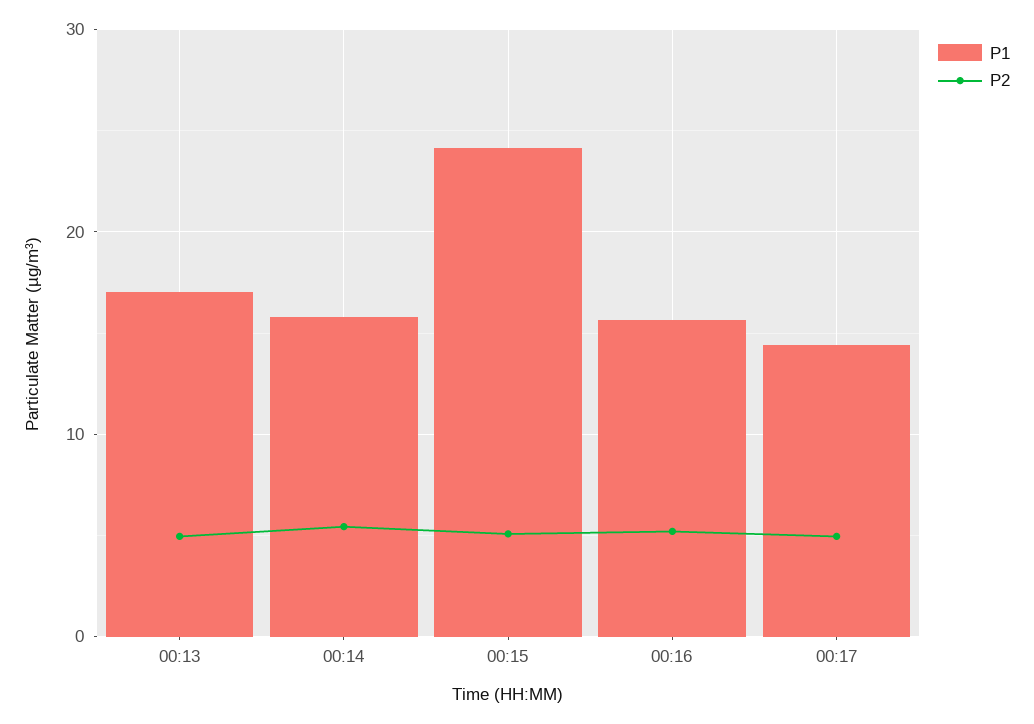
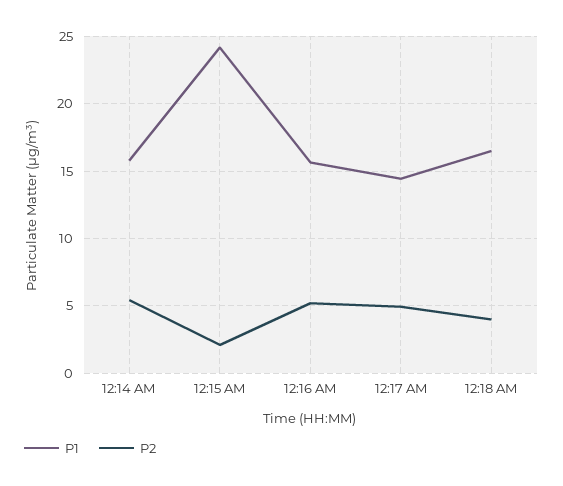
P1, 00:13: 17 -> none
P2, 00:13: 5 -> none
P2, 00:15: 5 -> 2
P1, 12:18 AM: none -> 16.5
P2, 12:18 AM: none -> 4

